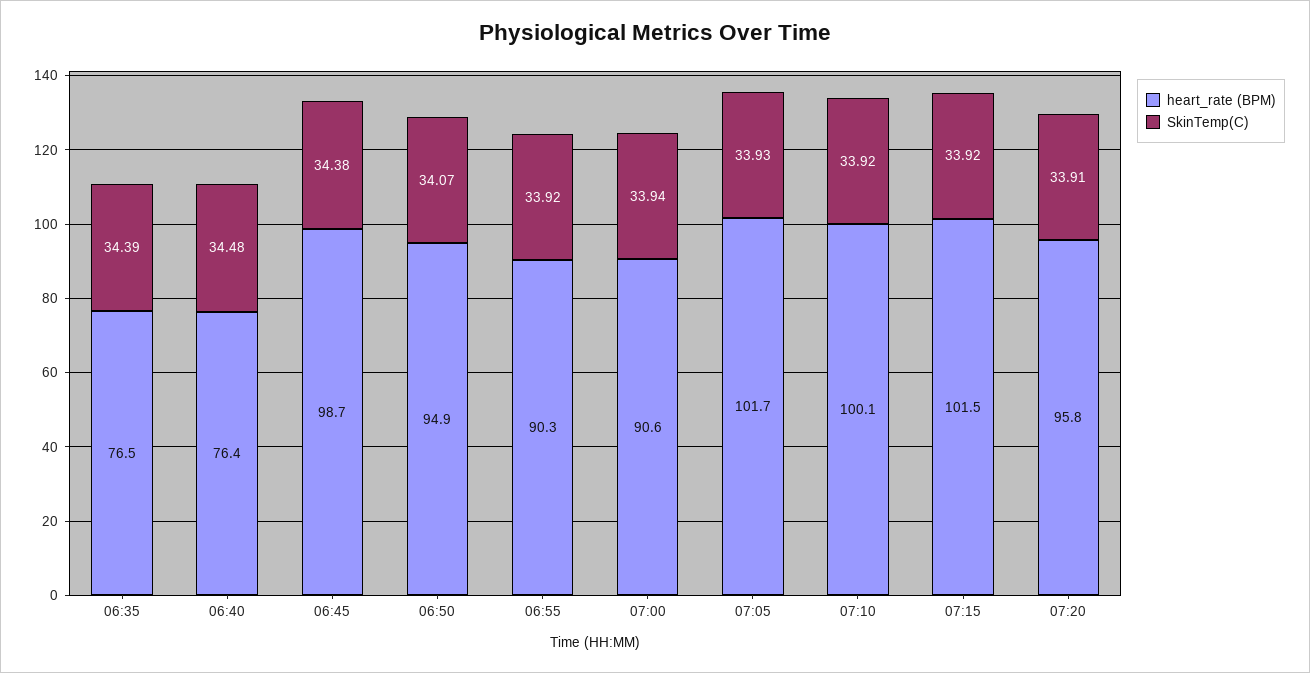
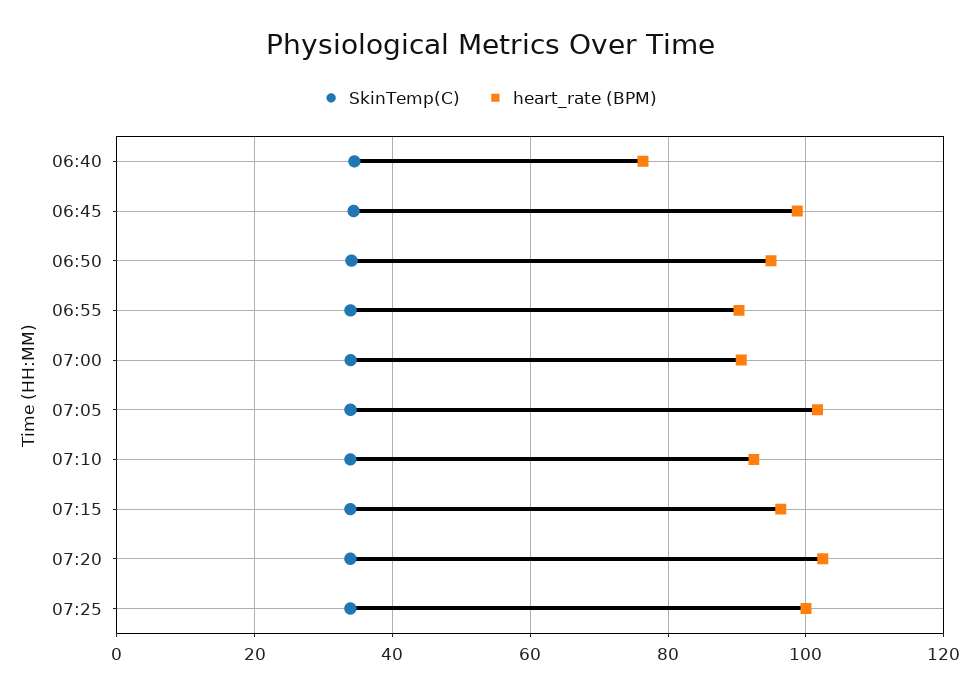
heart_rate (BPM), 06:35: 76.5 -> none
SkinTemp(C), 06:35: 34.39 -> none
heart_rate (BPM), 07:10: 100.1 -> 92
heart_rate (BPM), 07:15: 101.5 -> 96
heart_rate (BPM), 07:20: 95.8 -> 102
SkinTemp(C), 07:25: none -> 34
heart_rate (BPM), 07:25: none -> 100

